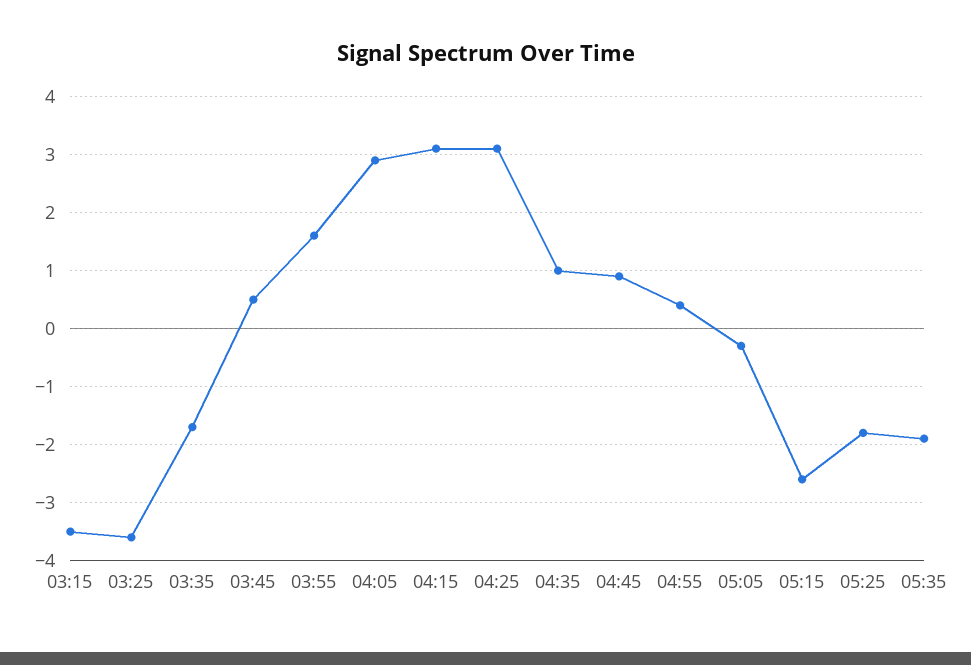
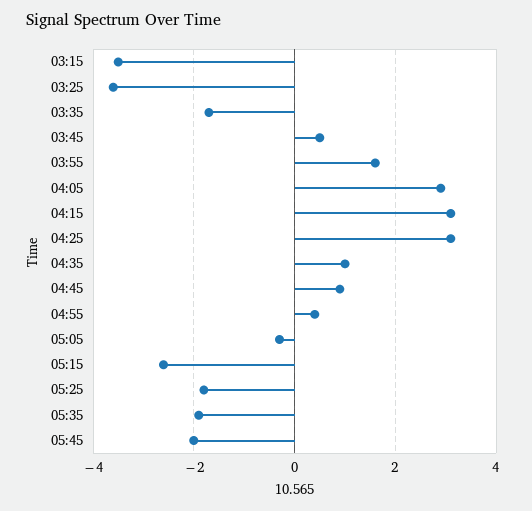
05:45: none -> -2

